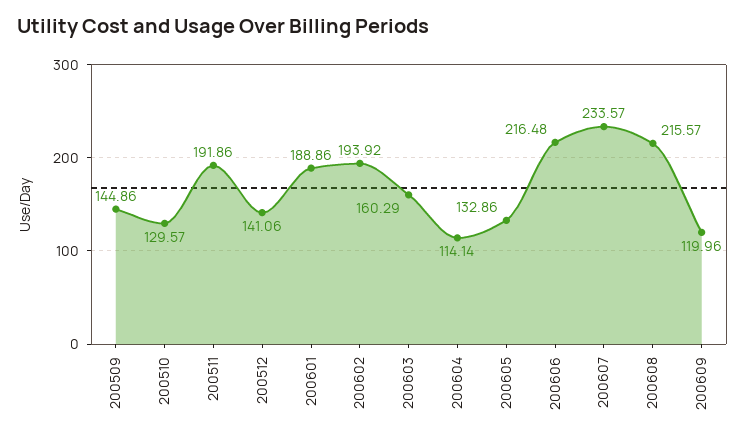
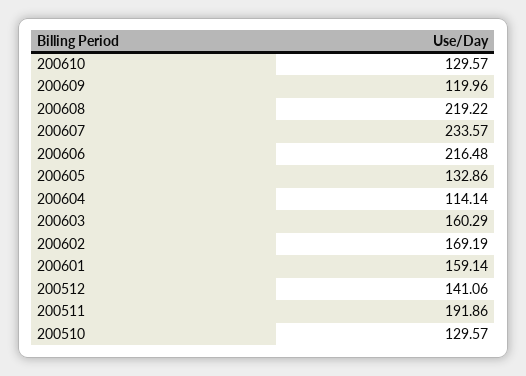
200509: 144.86 -> none
200601: 188.86 -> 159.14
200602: 193.92 -> 169.19
200608: 215.57 -> 219.22
200610: none -> 129.57

